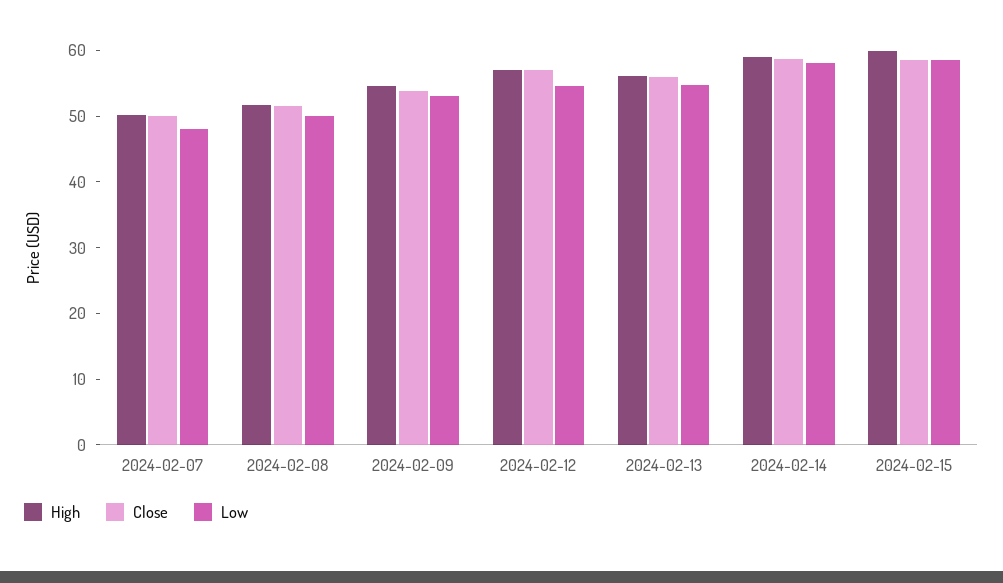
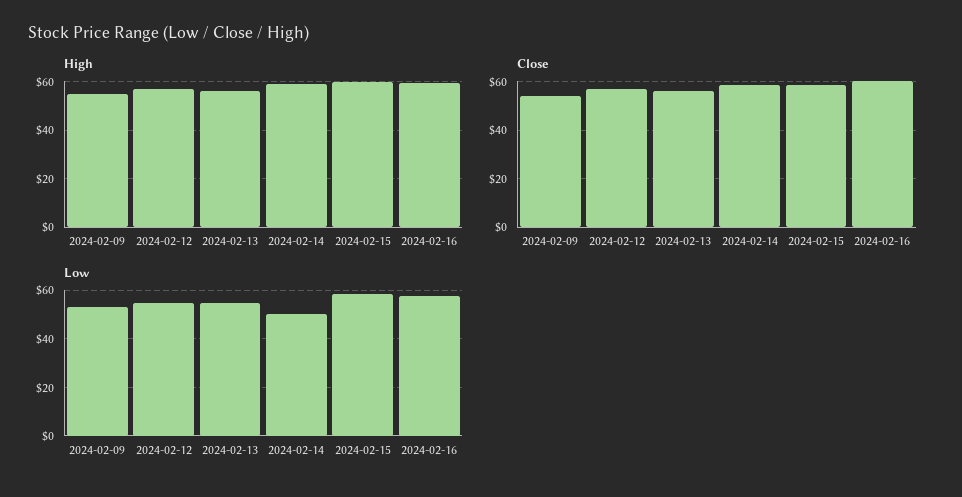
High, 2024-02-07: 50 -> none
Close, 2024-02-07: 50 -> none
Low, 2024-02-07: 48 -> none
High, 2024-02-08: 52 -> none
Close, 2024-02-08: 52 -> none
Low, 2024-02-08: 50 -> none
Low, 2024-02-14: 58 -> 50
High, 2024-02-16: none -> 60
Close, 2024-02-16: none -> 60
Low, 2024-02-16: none -> 57.5

